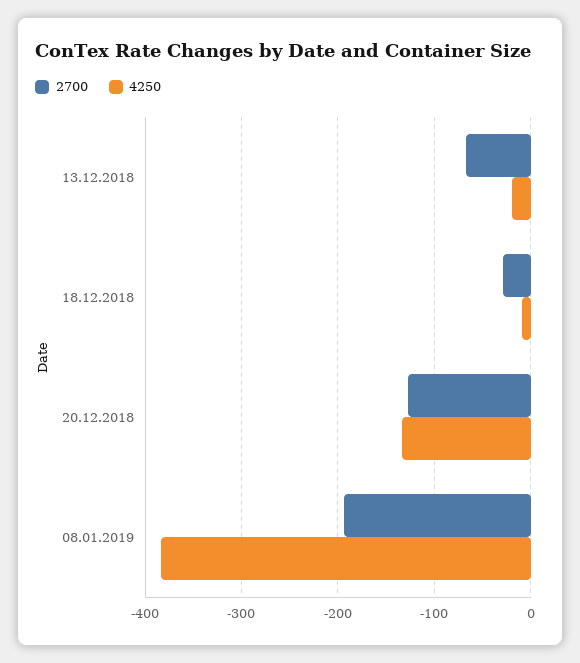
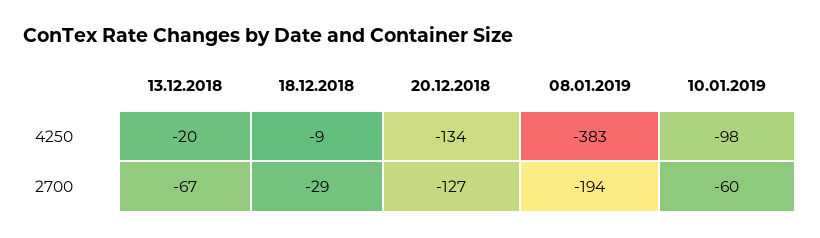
4250, 10.01.2019: none -> -98
2700, 10.01.2019: none -> -60

